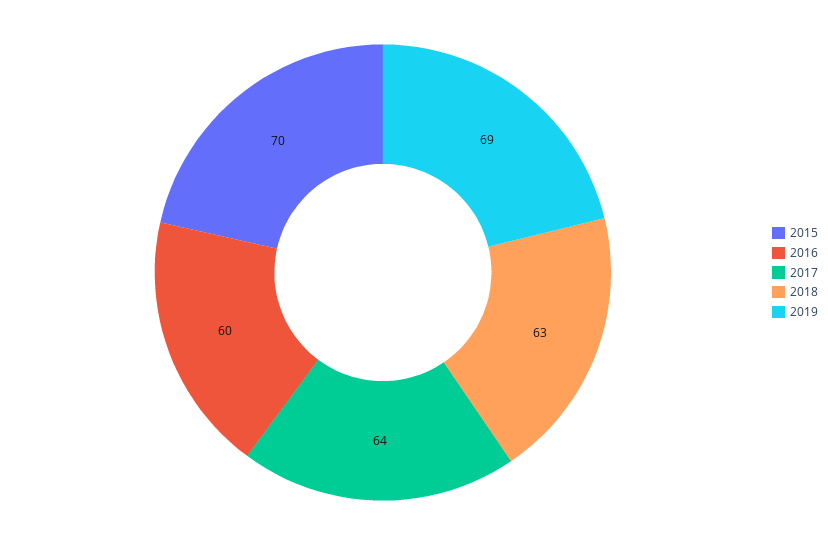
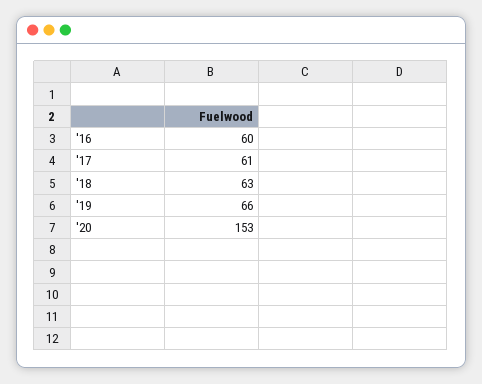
2015: 70 -> none
2017: 64 -> 61
2019: 69 -> 66
'20: none -> 153

